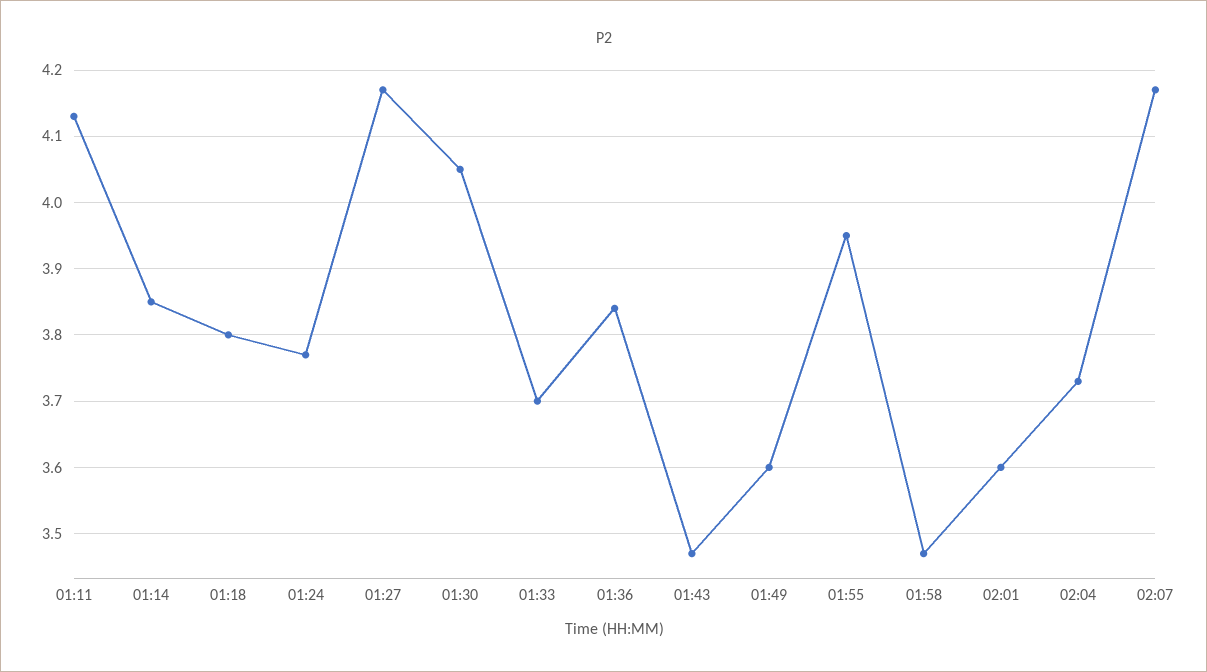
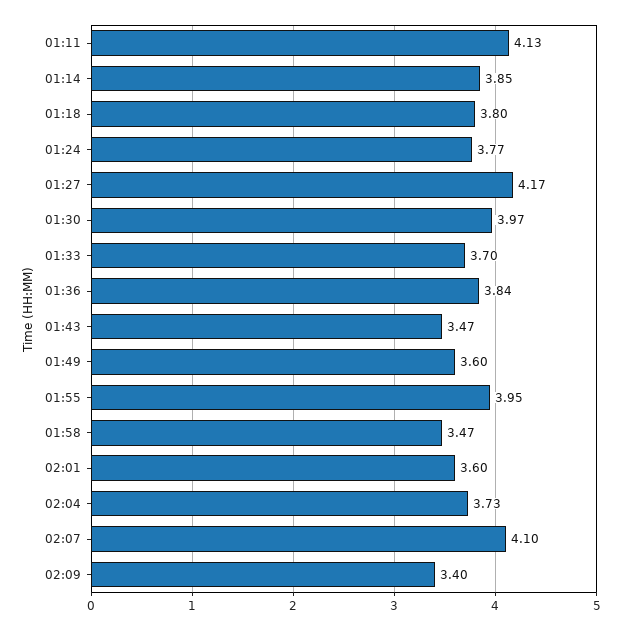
01:30: 4.05 -> 3.97
02:07: 4.17 -> 4.1
02:09: none -> 3.4

